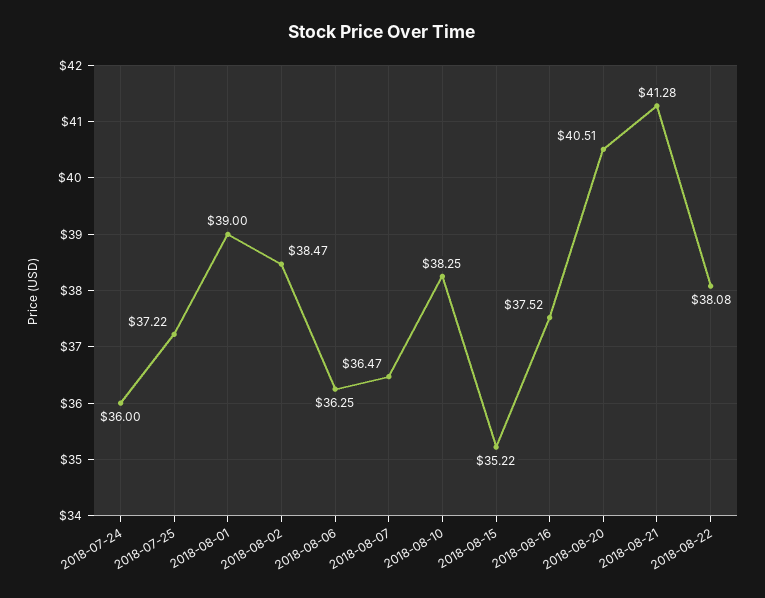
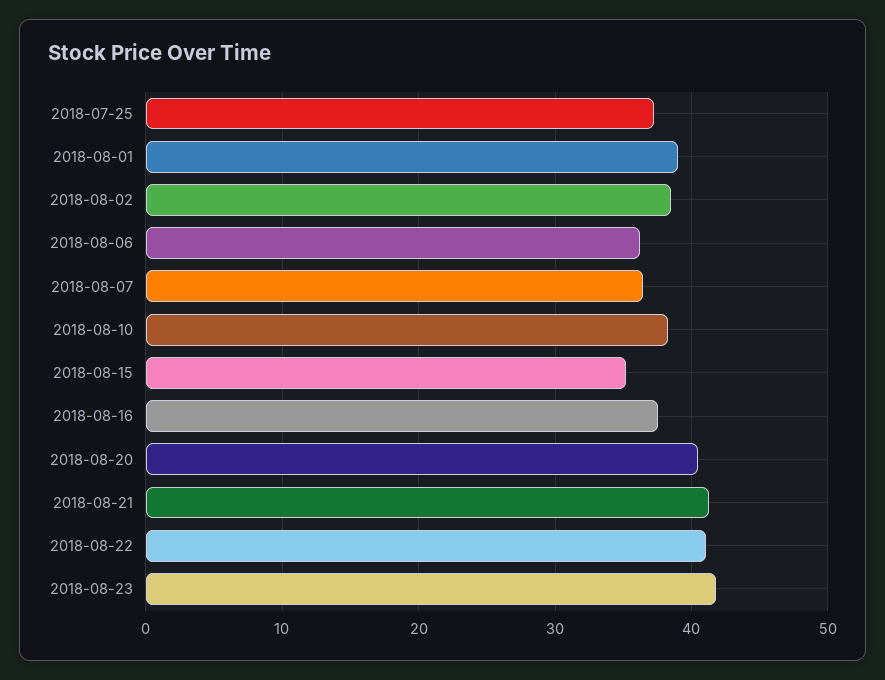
2018-07-24: 36 -> none
2018-08-22: 38.08 -> 41
2018-08-23: none -> 42

